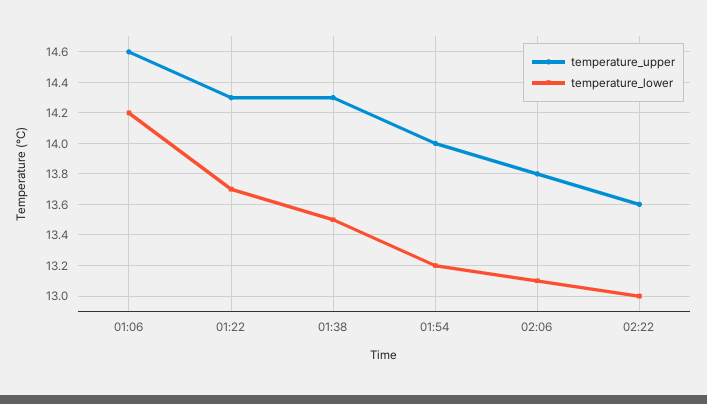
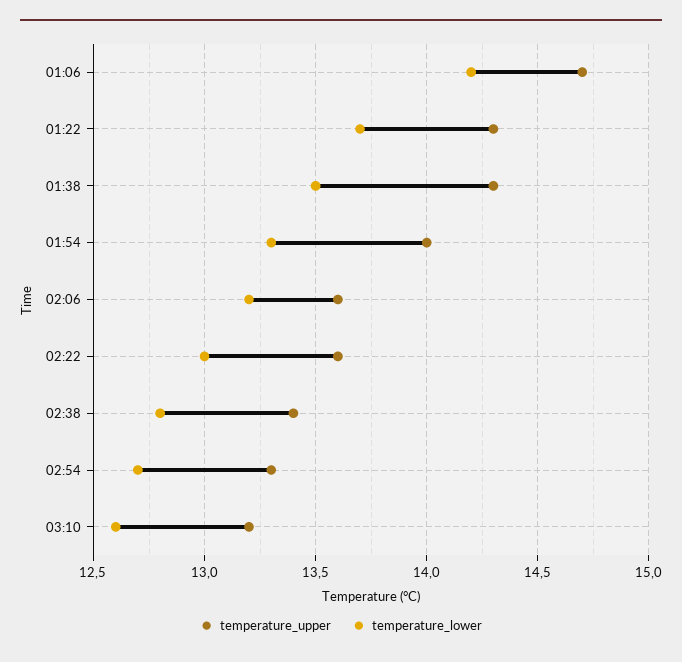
temperature_upper, 01:06: 14.6 -> 14.7
temperature_lower, 01:54: 13.2 -> 13.3
temperature_upper, 02:06: 13.8 -> 13.6
temperature_lower, 02:06: 13.1 -> 13.2
temperature_upper, 02:38: none -> 13.4
temperature_lower, 02:38: none -> 12.8
temperature_upper, 02:54: none -> 13.3
temperature_lower, 02:54: none -> 12.7
temperature_upper, 03:10: none -> 13.2
temperature_lower, 03:10: none -> 12.6

